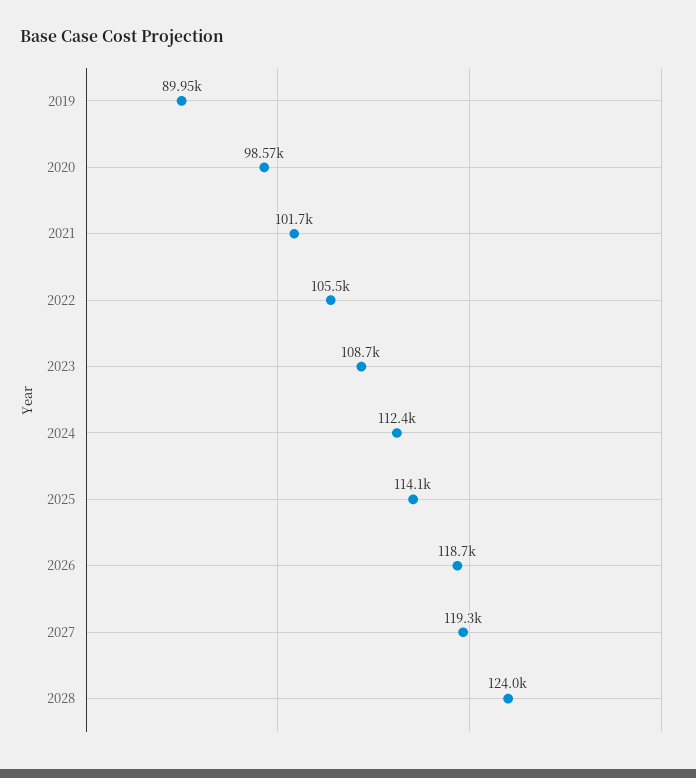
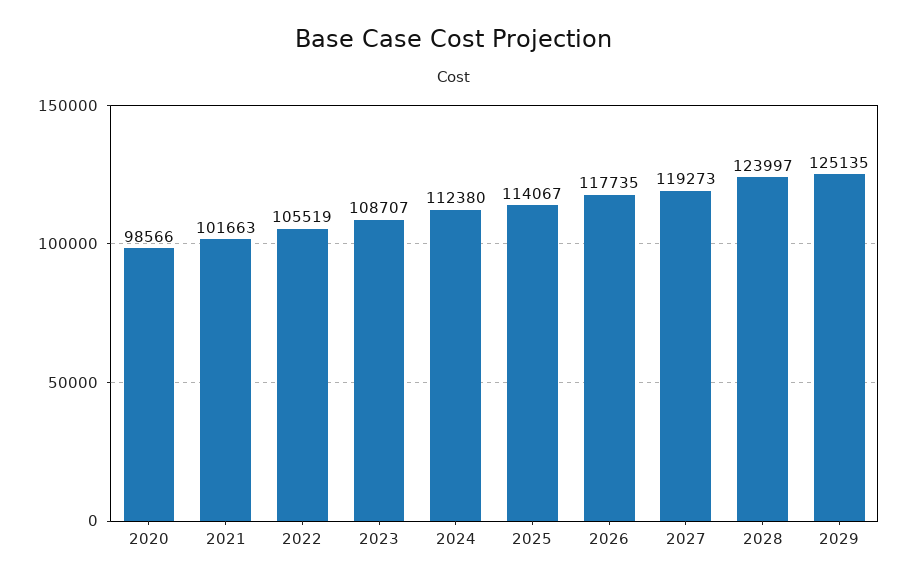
2019: 89950 -> none
2026: 118700 -> 117735
2029: none -> 125135

